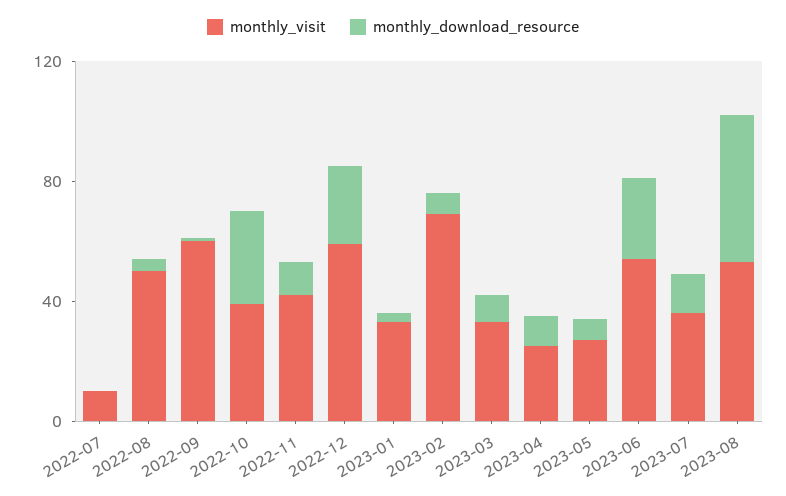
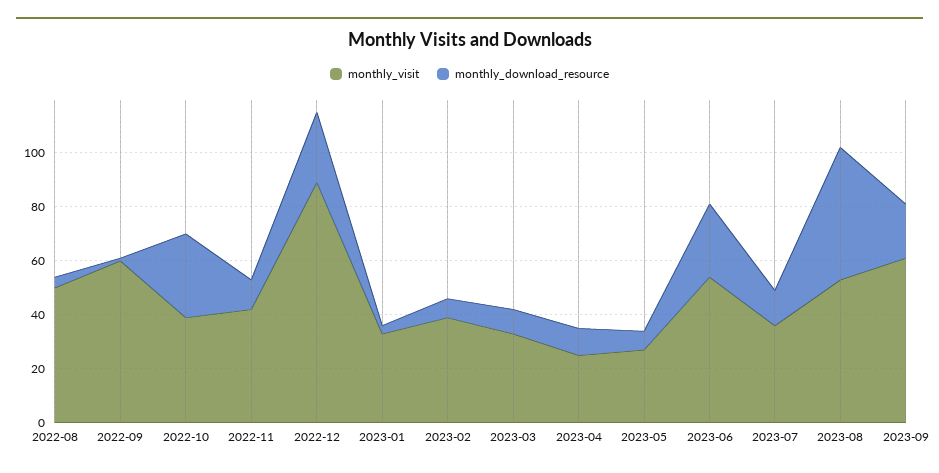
monthly_visit, 2022-07: 10 -> none
monthly_download_resource, 2022-07: 0 -> none
monthly_visit, 2022-12: 60 -> 90
monthly_visit, 2023-02: 70 -> 40
monthly_visit, 2023-09: none -> 60
monthly_download_resource, 2023-09: none -> 20

